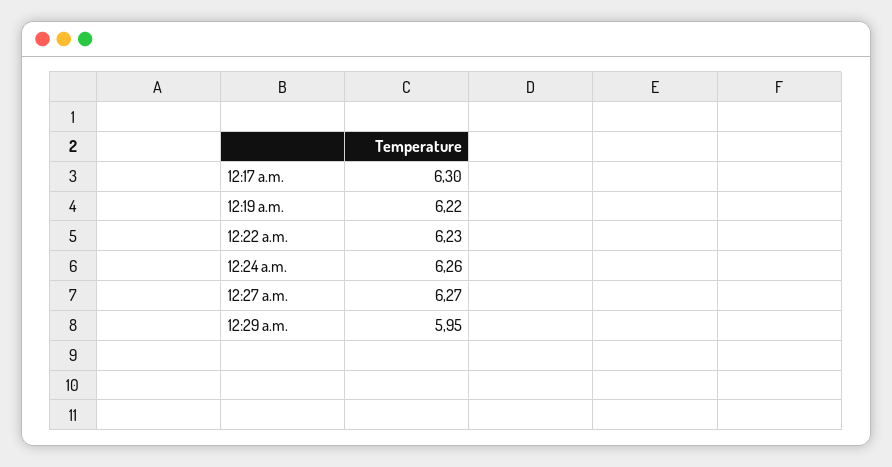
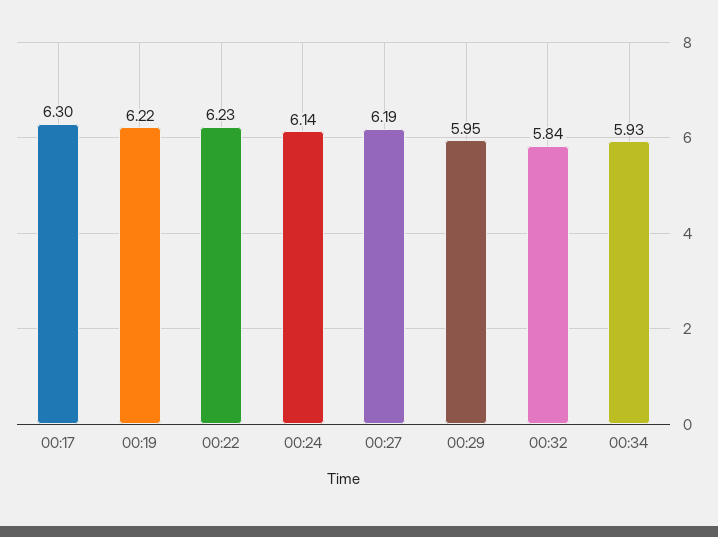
12:24 a.m.: 6.26 -> 6.14
12:27 a.m.: 6.27 -> 6.19
00:32: none -> 5.84
00:34: none -> 5.93

